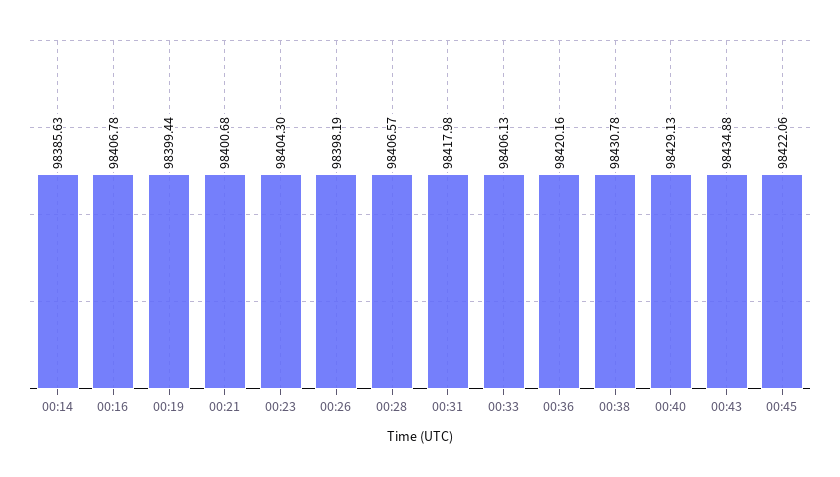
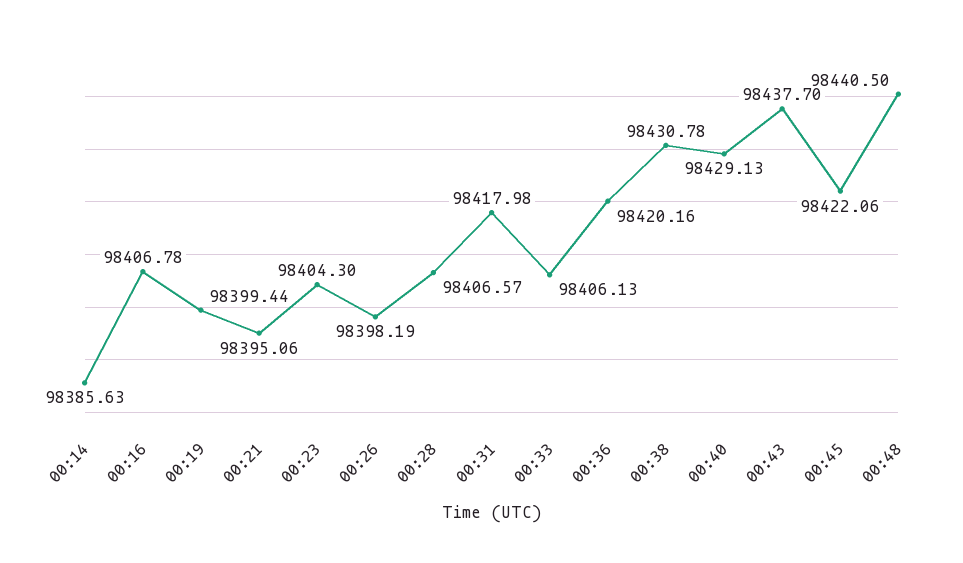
00:21: 98400.68 -> 98395.06
00:43: 98434.88 -> 98437.7
00:48: none -> 98440.5

